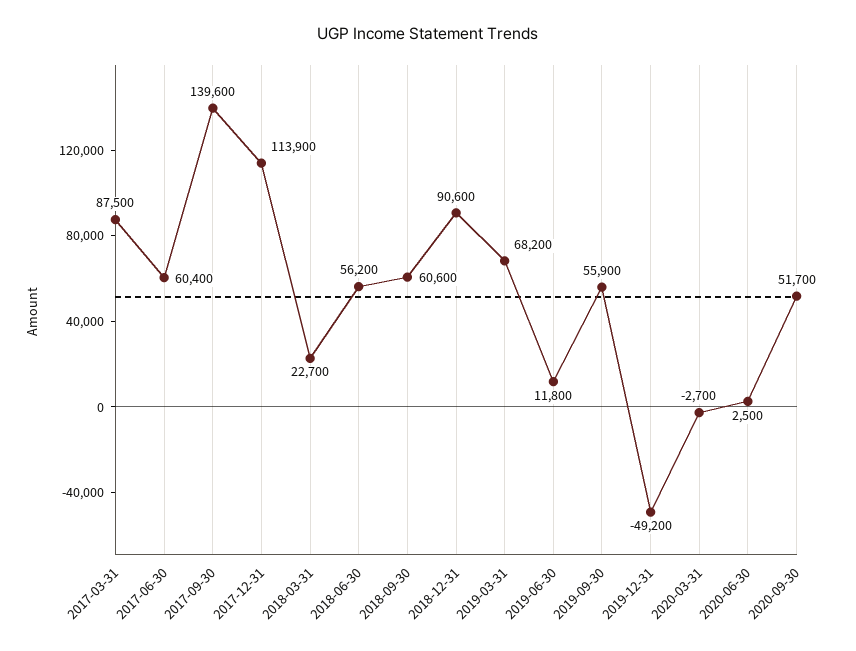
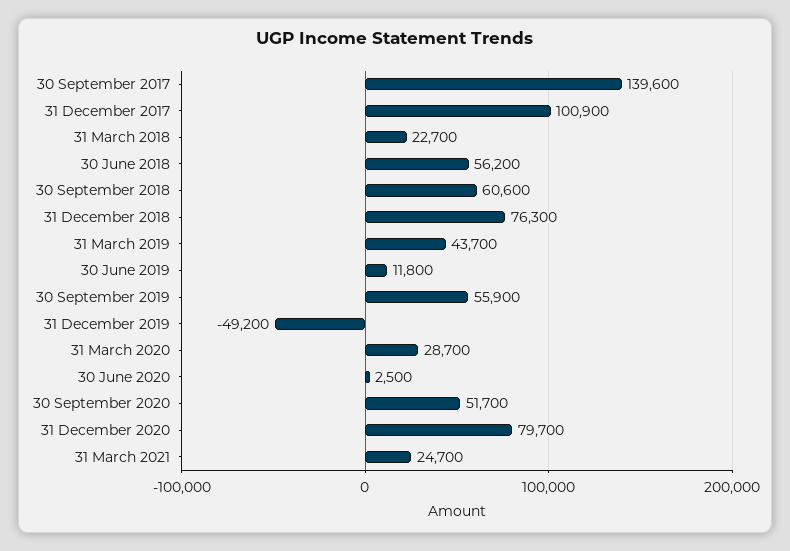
2017-03-31: 87500 -> none
2017-06-30: 60400 -> none
2017-12-31: 113900 -> 100900
2018-12-31: 90600 -> 76300
2019-03-31: 68200 -> 43700
2020-03-31: -2700 -> 28700
31 December 2020: none -> 79700
31 March 2021: none -> 24700

